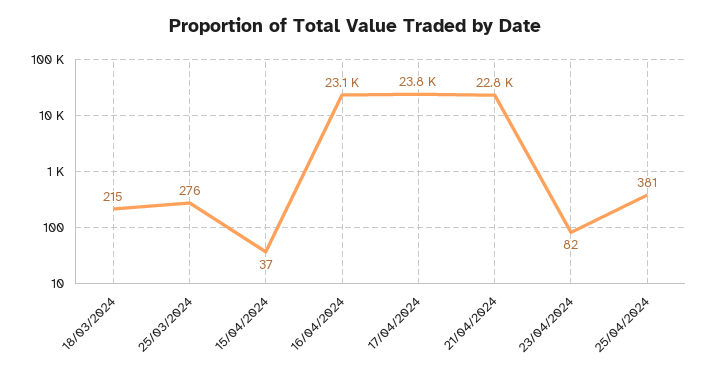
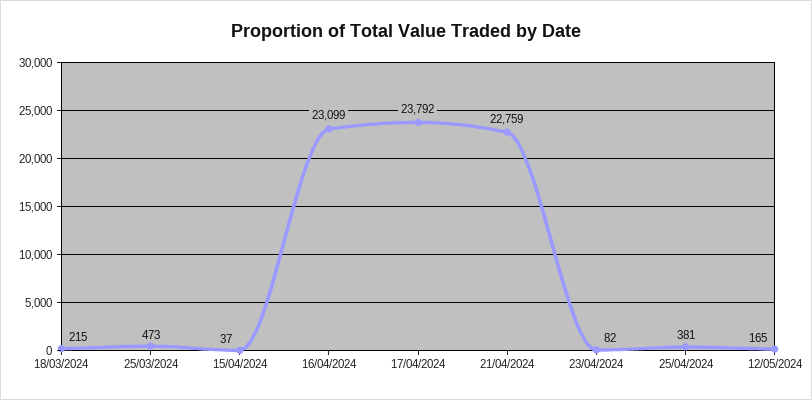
25/03/2024: 276 -> 473
12/05/2024: none -> 165

